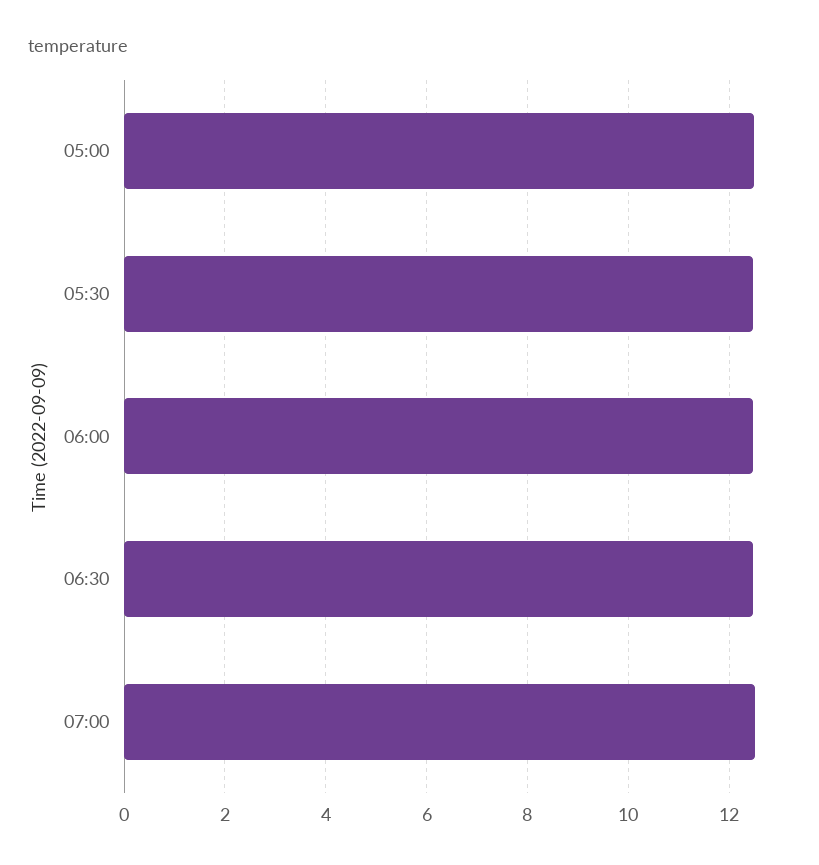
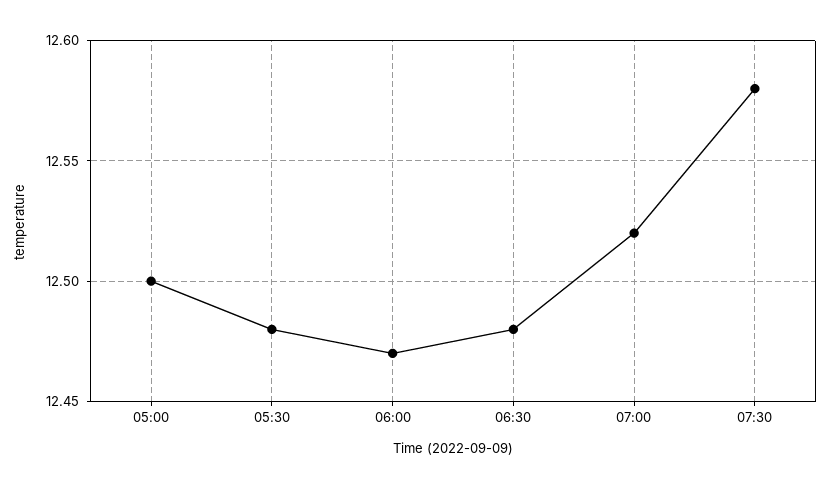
07:30: none -> 12.58

